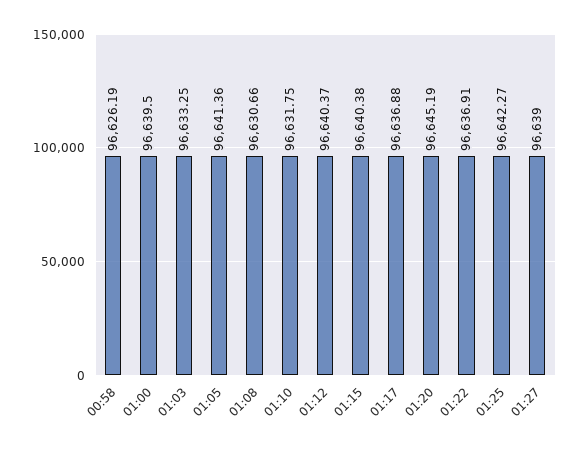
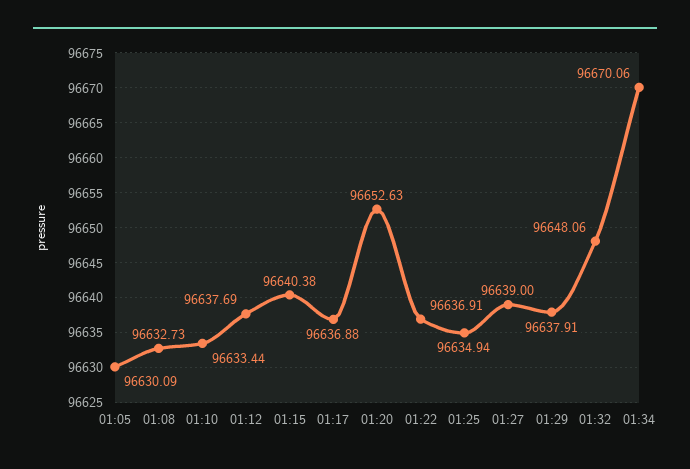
00:58: 96626.19 -> none
01:00: 96639.5 -> none
01:03: 96633.25 -> none
01:05: 96641.36 -> 96630.09
01:08: 96630.66 -> 96632.73
01:10: 96631.75 -> 96633.44
01:12: 96640.37 -> 96637.69
01:20: 96645.19 -> 96652.63
01:25: 96642.27 -> 96634.94
01:29: none -> 96637.91
01:32: none -> 96648.06
01:34: none -> 96670.06

